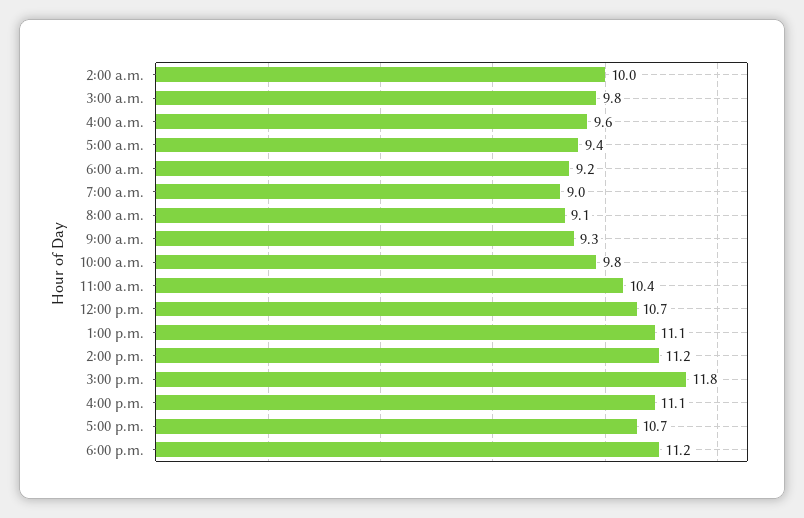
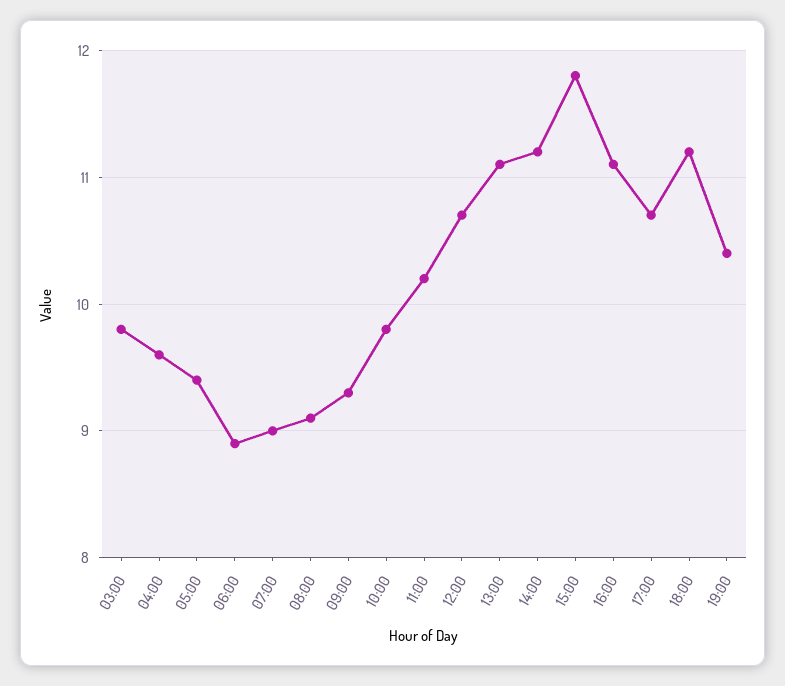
2:00 a.m.: 10 -> none
6:00 a.m.: 9.2 -> 8.9
11:00 a.m.: 10.4 -> 10.2
19:00: none -> 10.4

